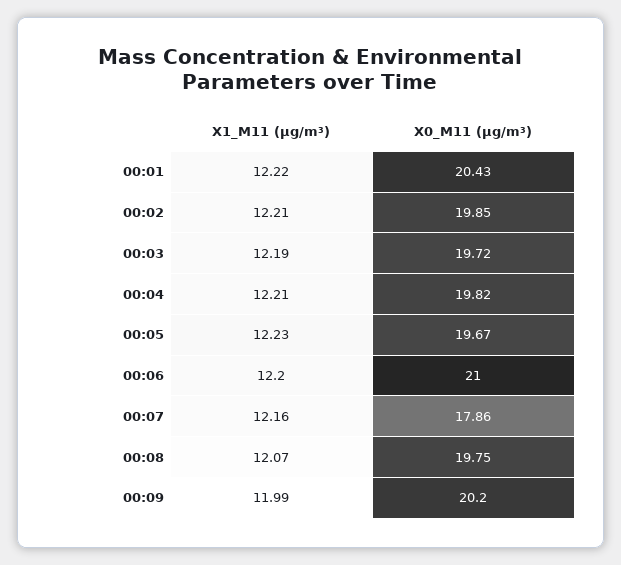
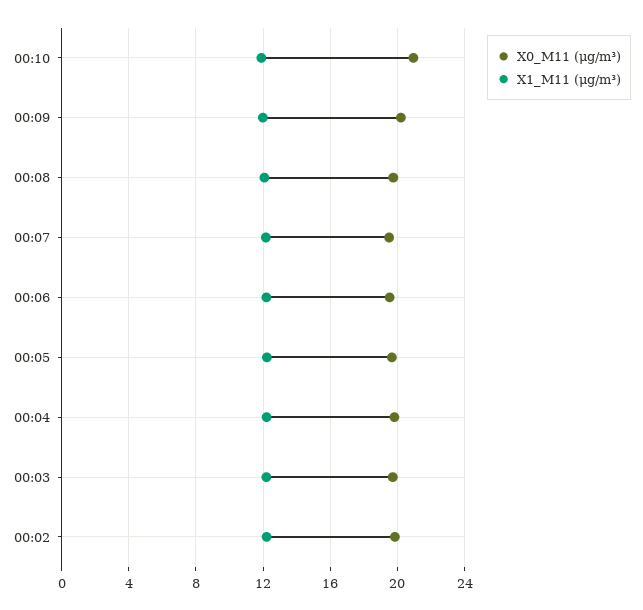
X1_M11 (μg/m³), 00:01: 12.22 -> none
X0_M11 (μg/m³), 00:01: 20.43 -> none
X0_M11 (μg/m³), 00:06: 21 -> 19.5
X0_M11 (μg/m³), 00:07: 17.86 -> 19.5
X0_M11 (μg/m³), 00:10: none -> 21
X1_M11 (μg/m³), 00:10: none -> 12

